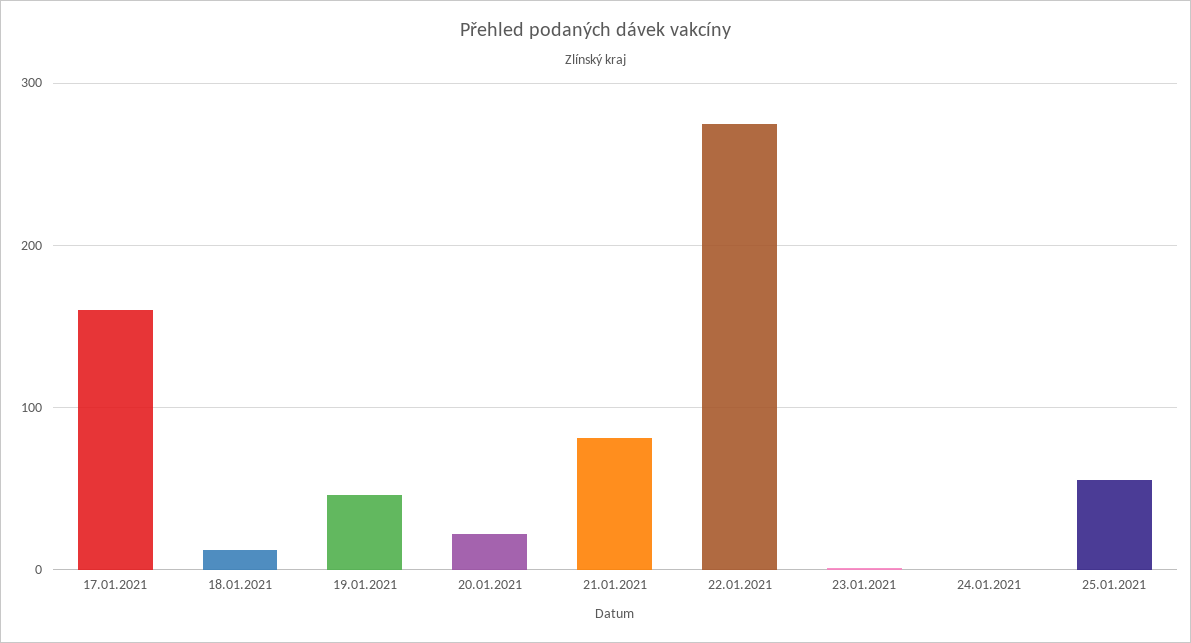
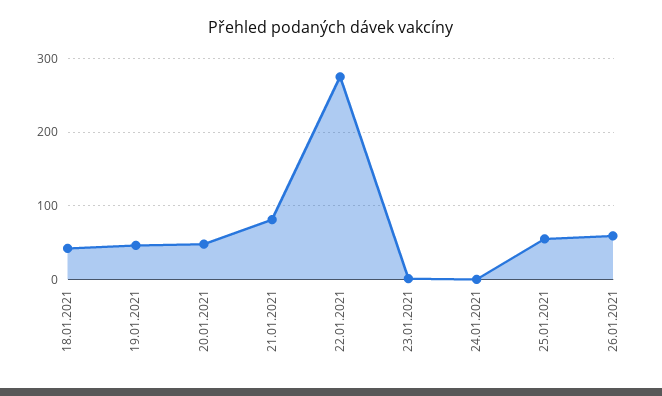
17.01.2021: 160 -> none
18.01.2021: 10 -> 40
20.01.2021: 20 -> 50
26.01.2021: none -> 60

